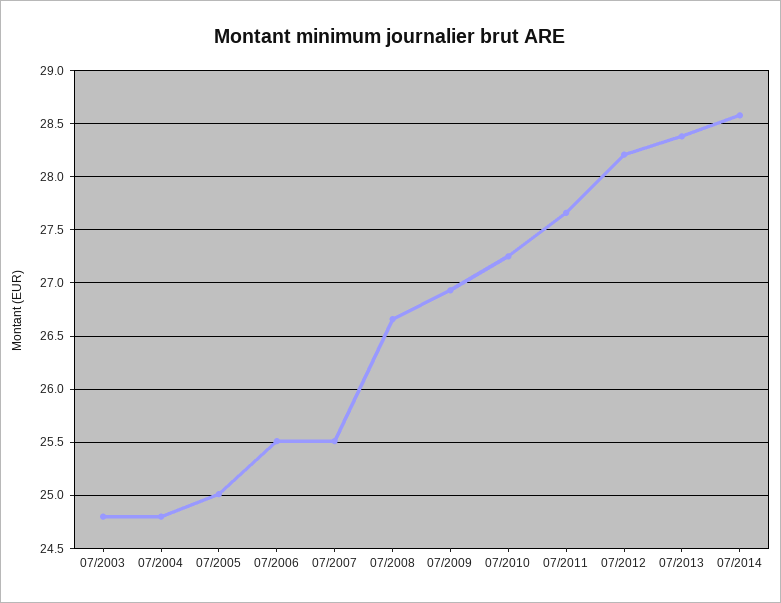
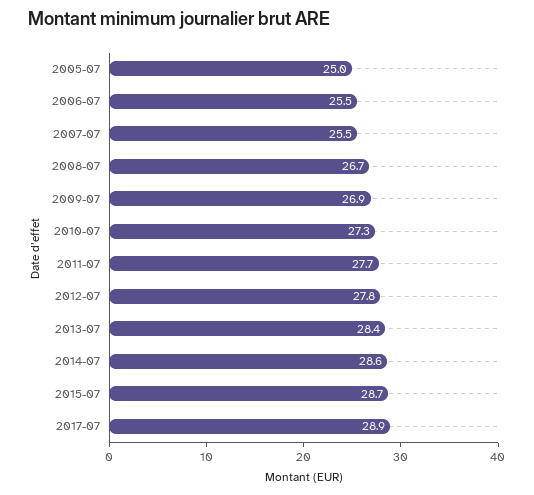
07/2003: 24.8 -> none
07/2004: 24.8 -> none
07/2012: 28.2 -> 27.8
2015-07: none -> 28.7
2017-07: none -> 28.9

